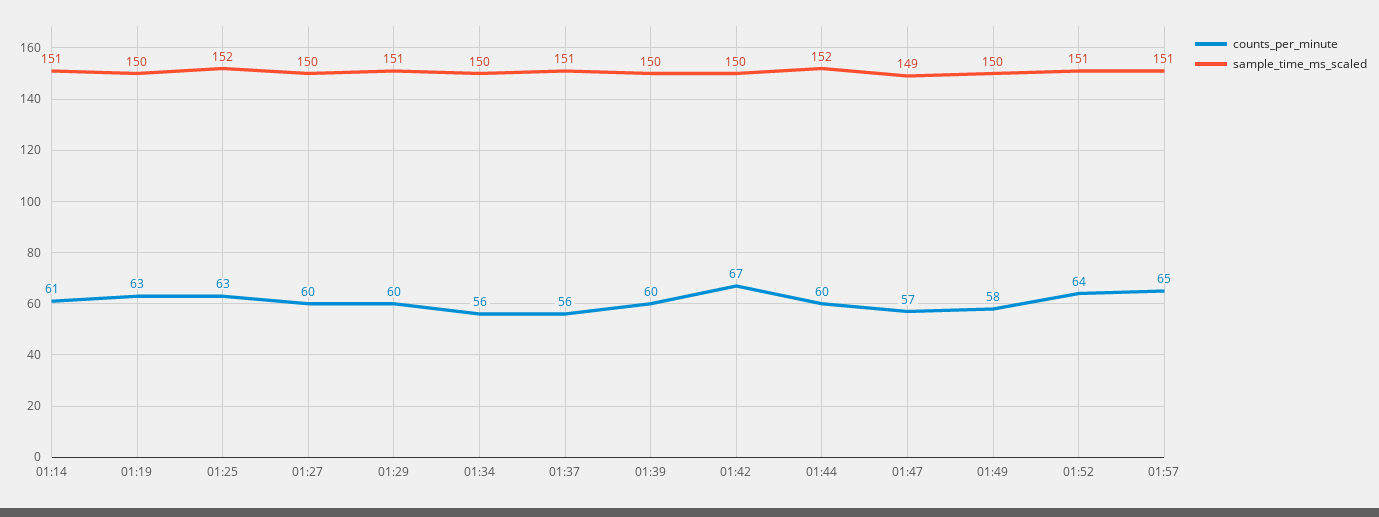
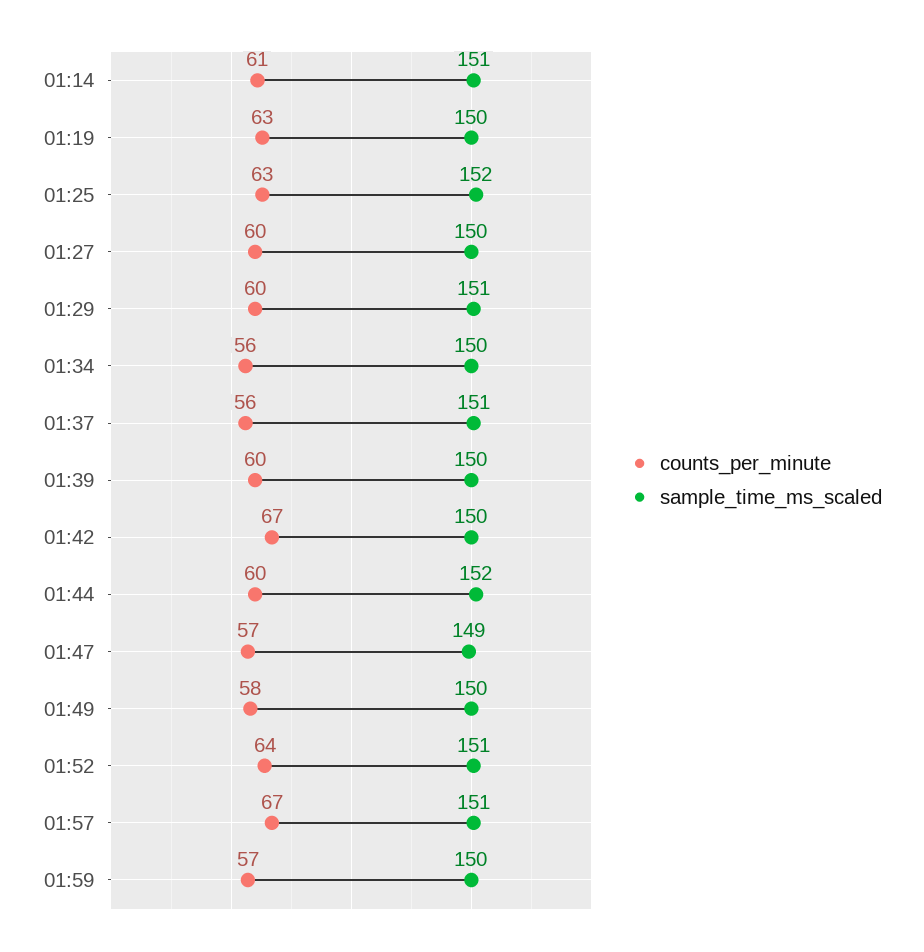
counts_per_minute, 01:57: 65 -> 67
counts_per_minute, 01:59: none -> 57
sample_time_ms_scaled, 01:59: none -> 150

